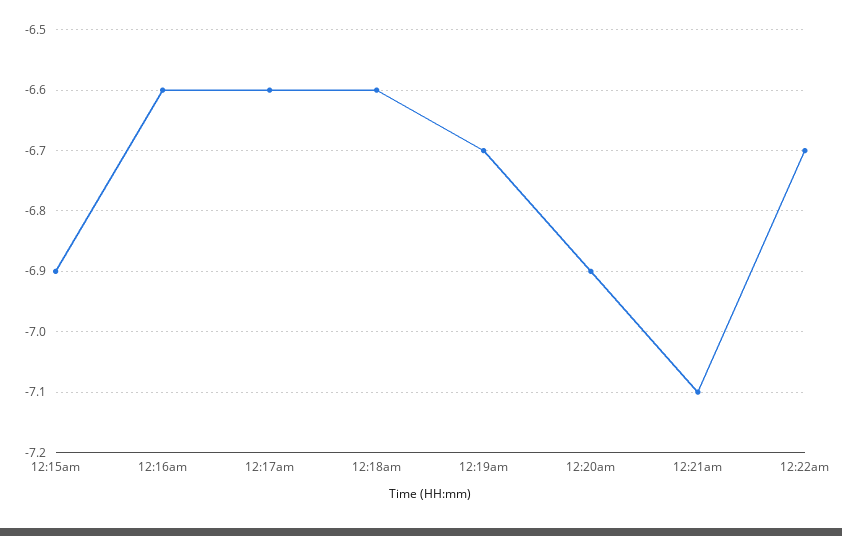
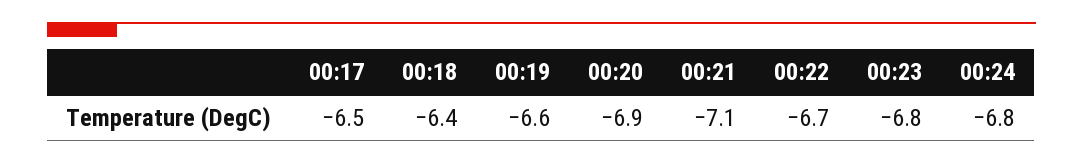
12:15am: -6.9 -> none
12:16am: -6.6 -> none
12:17am: -6.6 -> -6.5
12:18am: -6.6 -> -6.4
12:19am: -6.7 -> -6.6
00:23: none -> -6.8
00:24: none -> -6.8

